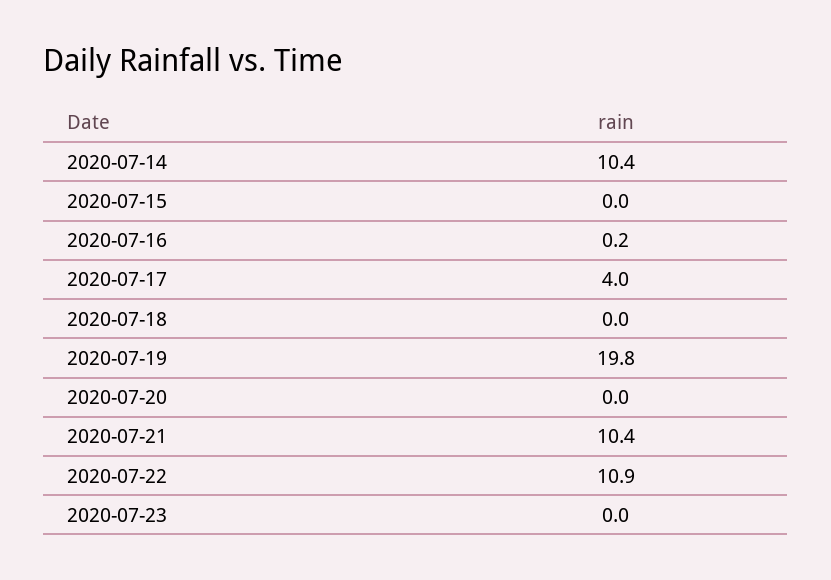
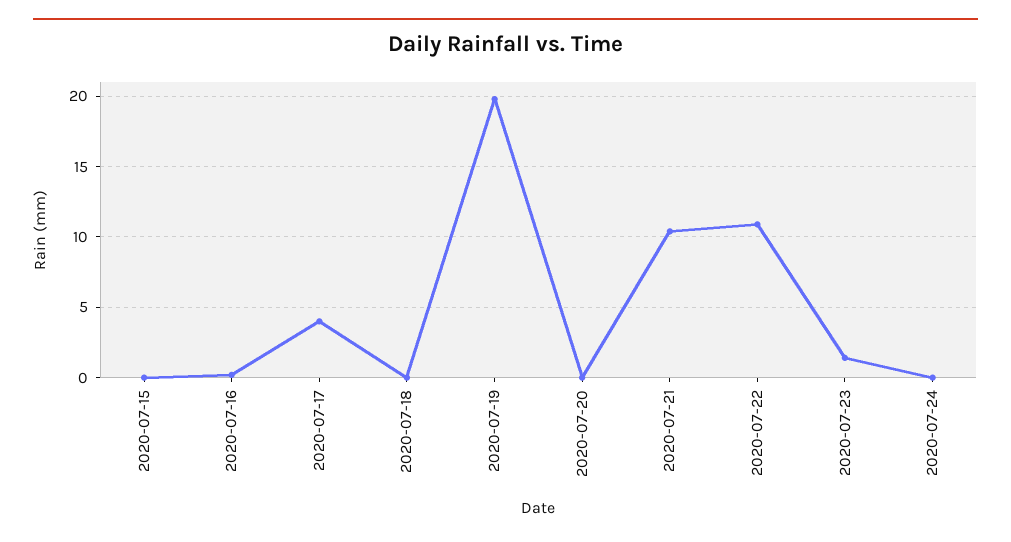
2020-07-14: 10.4 -> none
2020-07-23: 0 -> 1.5
2020-07-24: none -> 0

